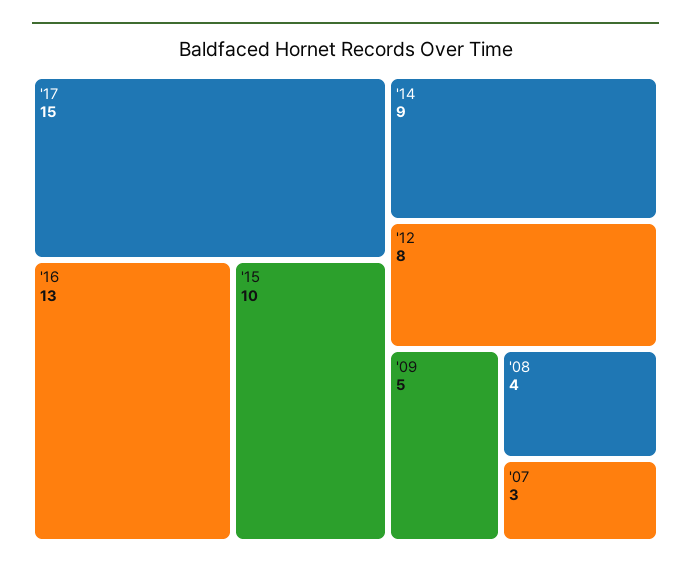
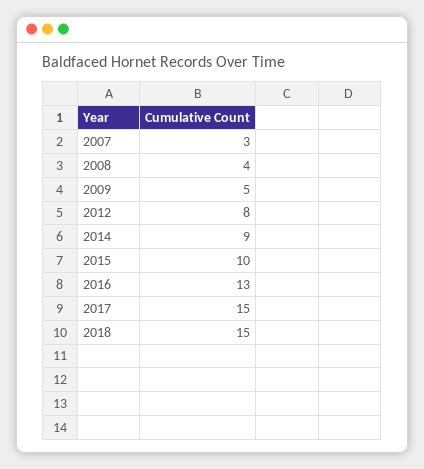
2018: none -> 15

